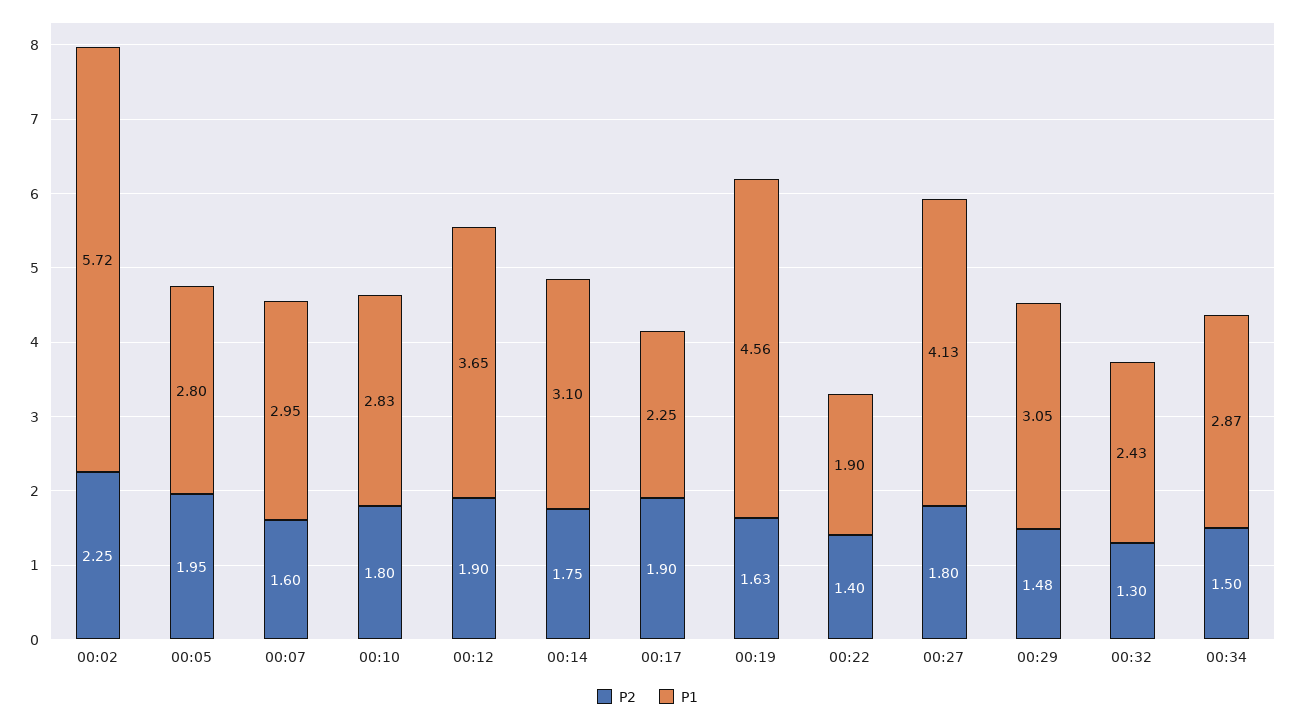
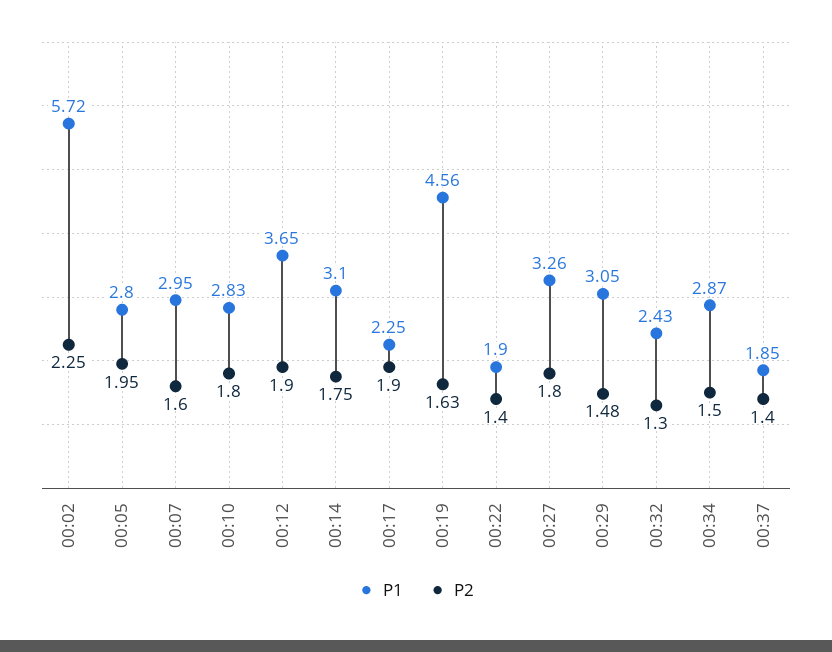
P1, 00:27: 4.13 -> 3.26
P1, 00:37: none -> 1.85
P2, 00:37: none -> 1.4

